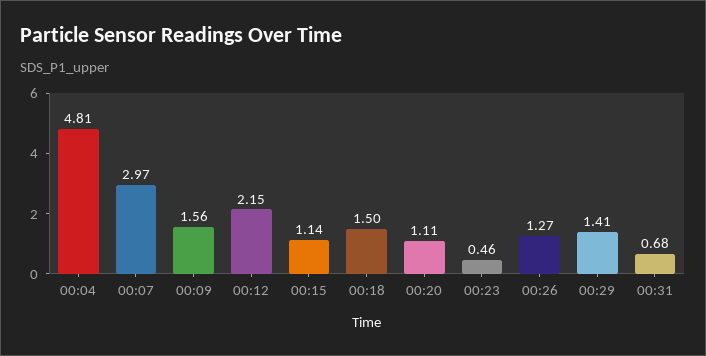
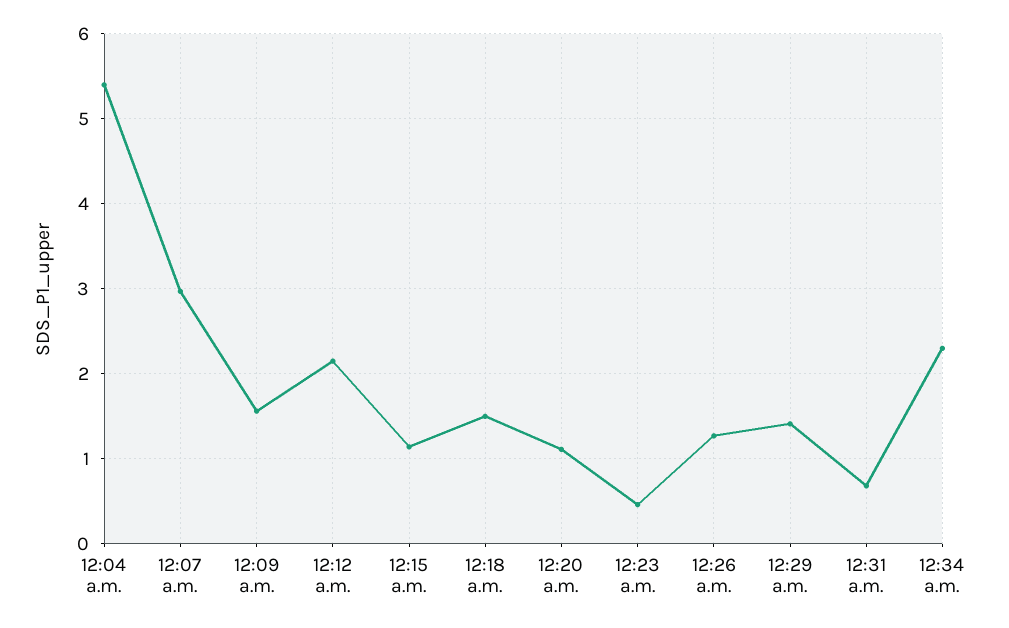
00:04: 4.81 -> 5.4
12:34 a.m.: none -> 2.3

